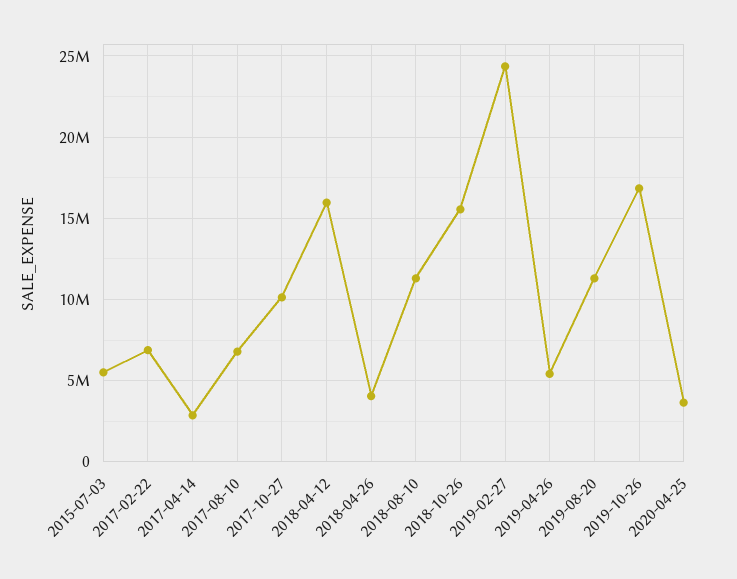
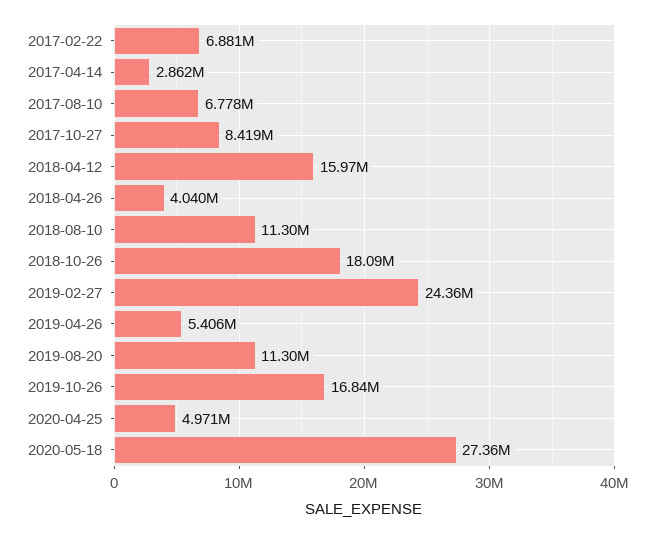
2015-07-03: 5500000 -> none
2017-10-27: 10000000 -> 8419000
2018-10-26: 15500000 -> 18090000
2020-04-25: 3500000 -> 4971000
2020-05-18: none -> 27360000

